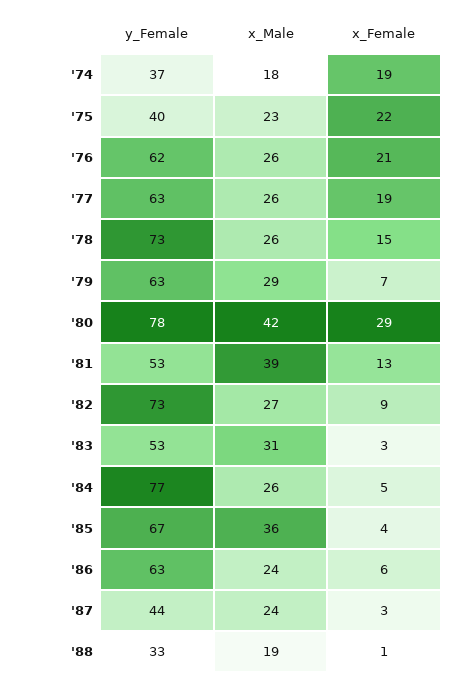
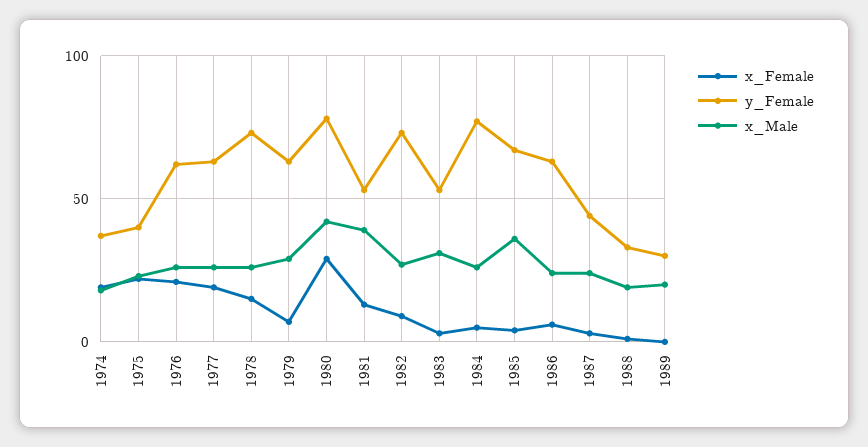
x_Female, 1989: none -> 0
y_Female, 1989: none -> 30
x_Male, 1989: none -> 20

